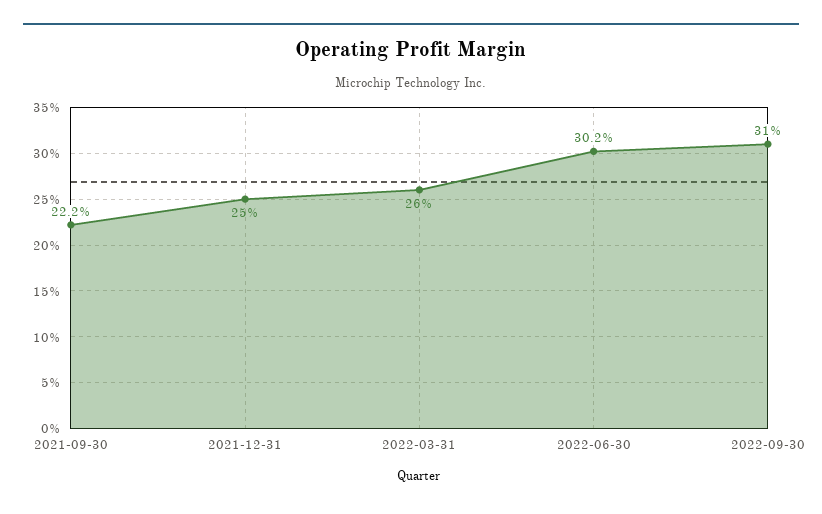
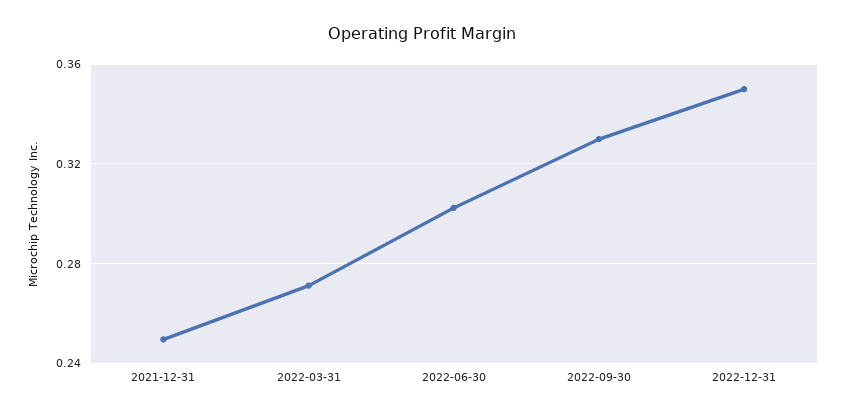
2021-09-30: 0.222 -> none
2022-03-31: 0.26 -> 0.27
2022-09-30: 0.31 -> 0.33
2022-12-31: none -> 0.35

